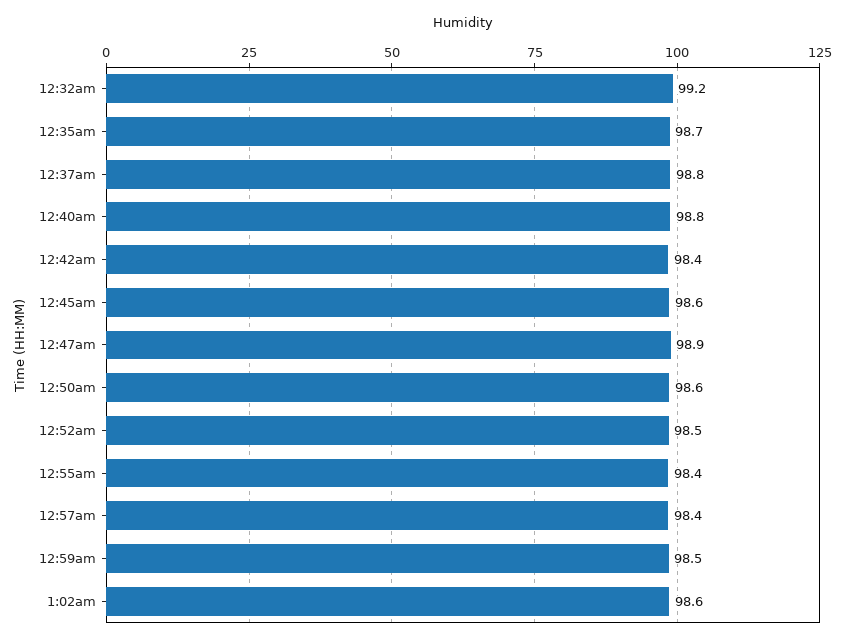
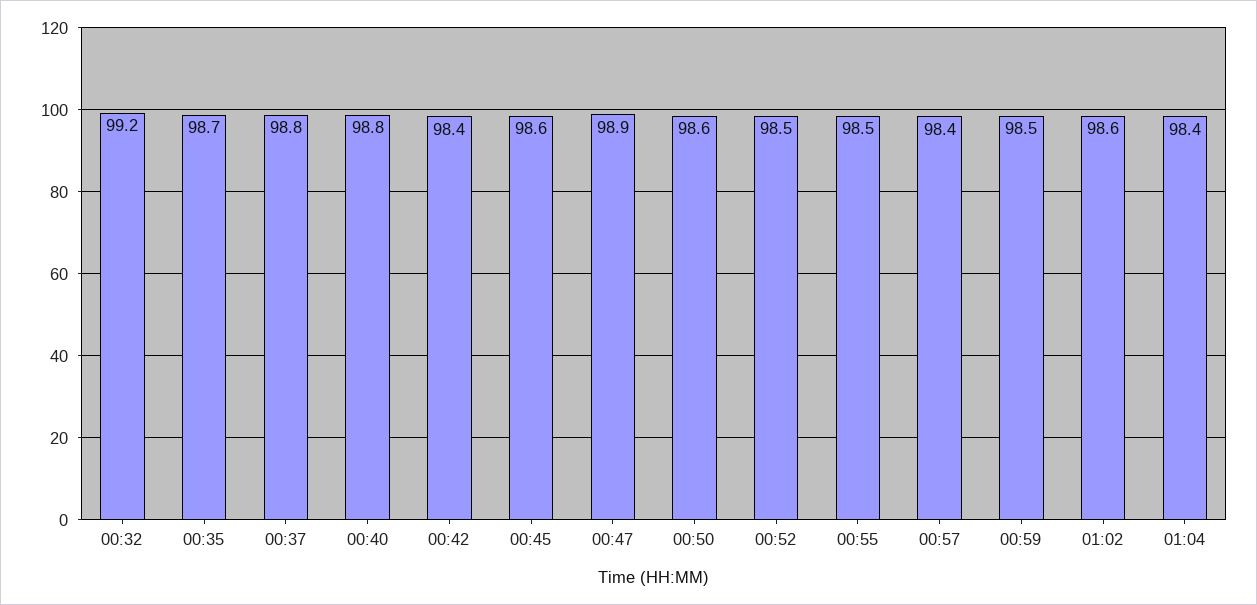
12:55am: 98.4 -> 98.5
01:04: none -> 98.4

